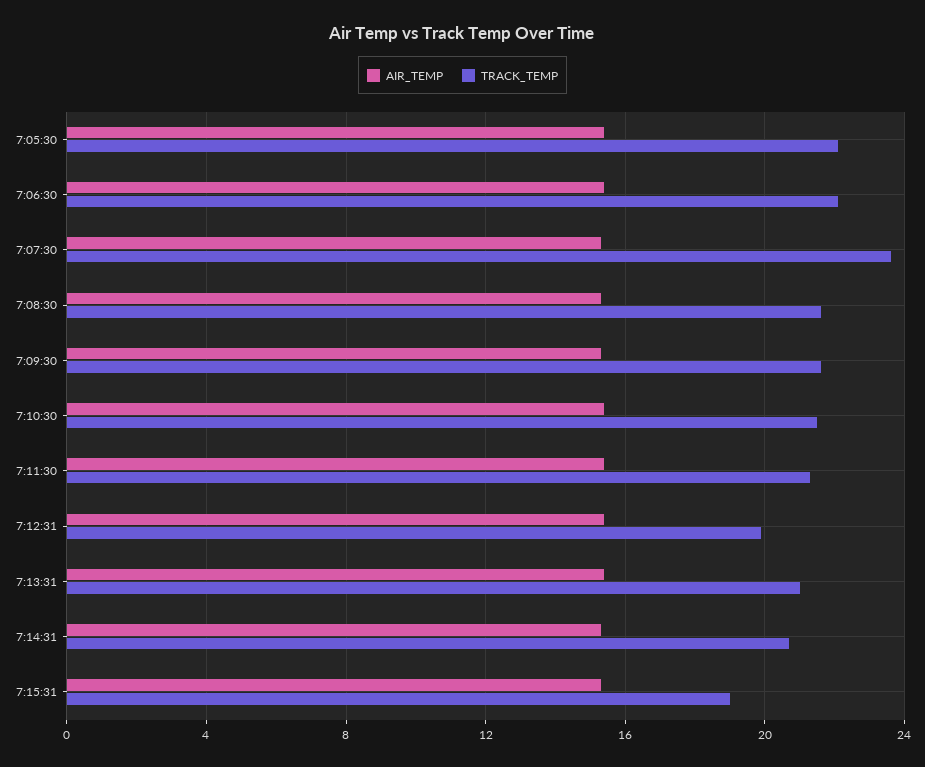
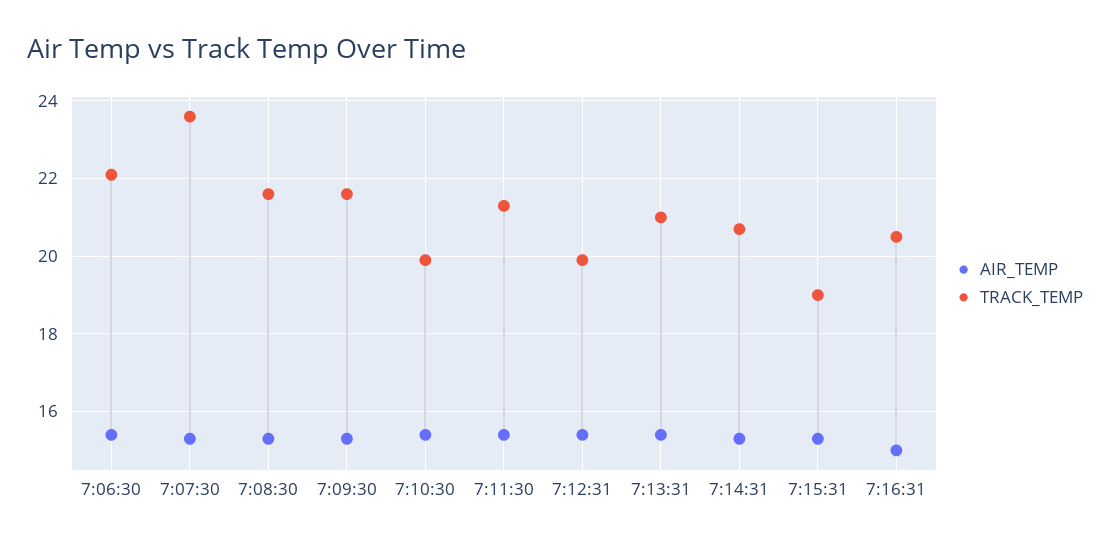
AIR_TEMP, 7:05:30: 15.5 -> none
TRACK_TEMP, 7:05:30: 22 -> none
TRACK_TEMP, 7:10:30: 21.5 -> 20
AIR_TEMP, 7:16:31: none -> 15
TRACK_TEMP, 7:16:31: none -> 20.5

